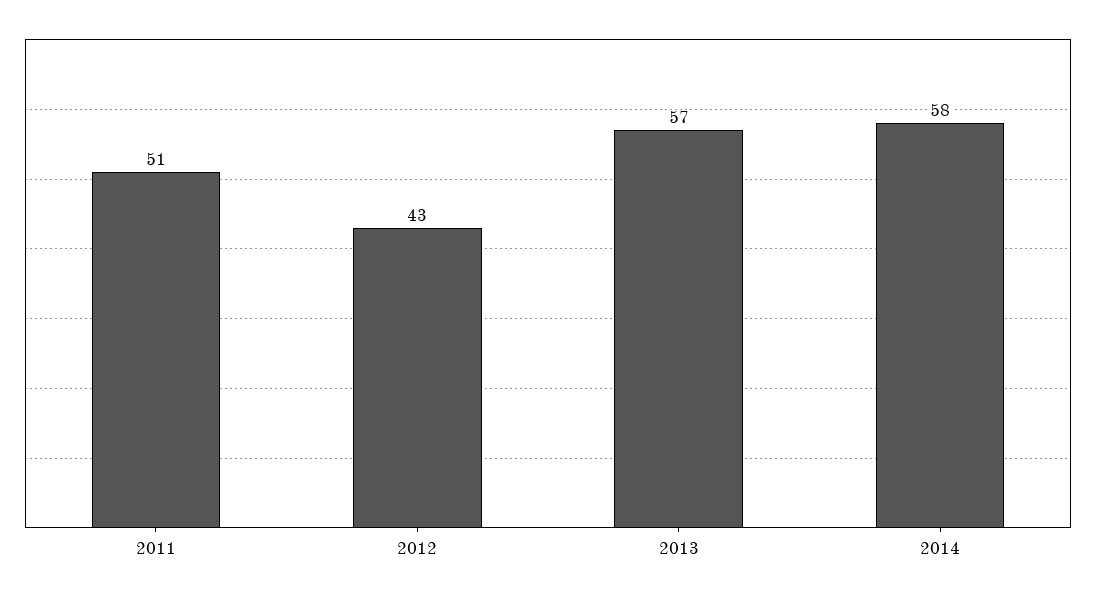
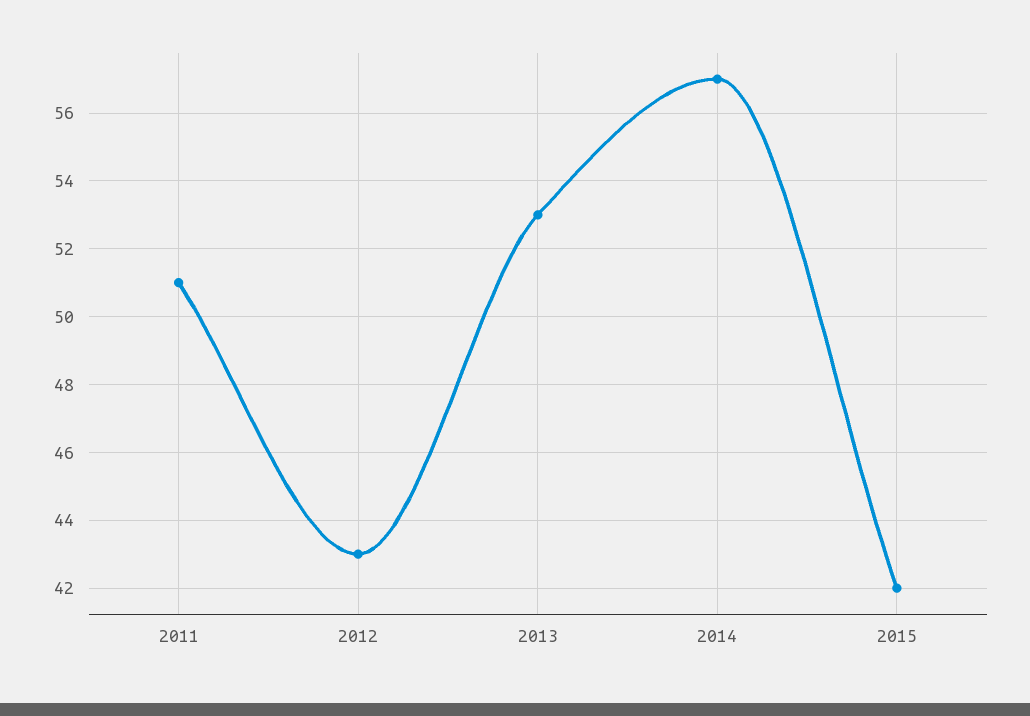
2013: 57 -> 53
2014: 58 -> 57
2015: none -> 42

